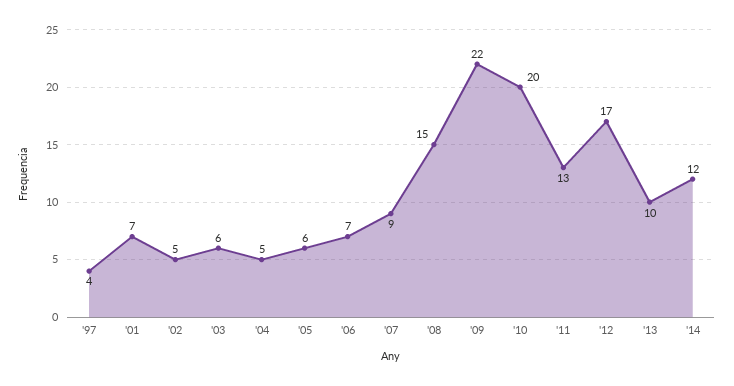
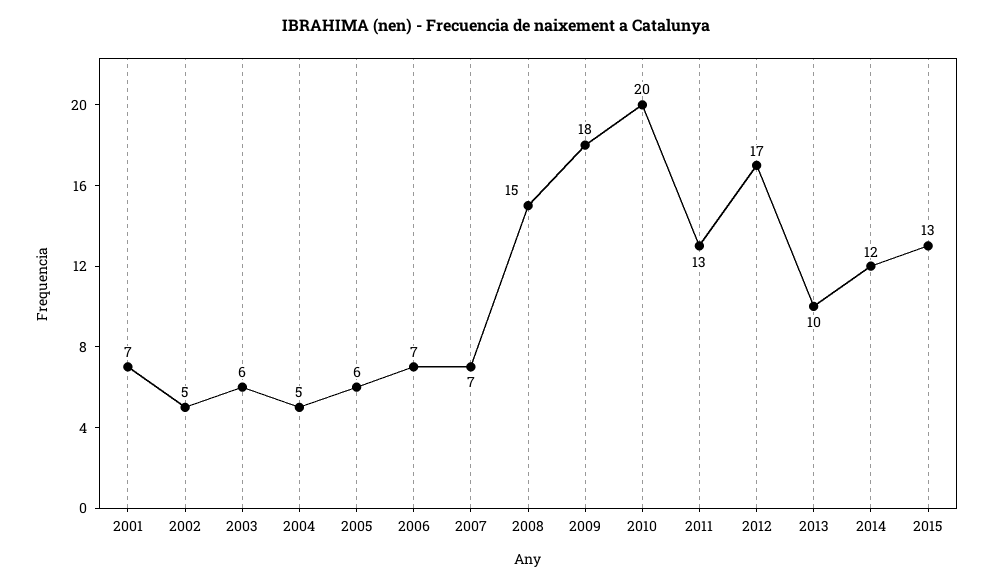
'97: 4 -> none
'07: 9 -> 7
'09: 22 -> 18
2015: none -> 13

